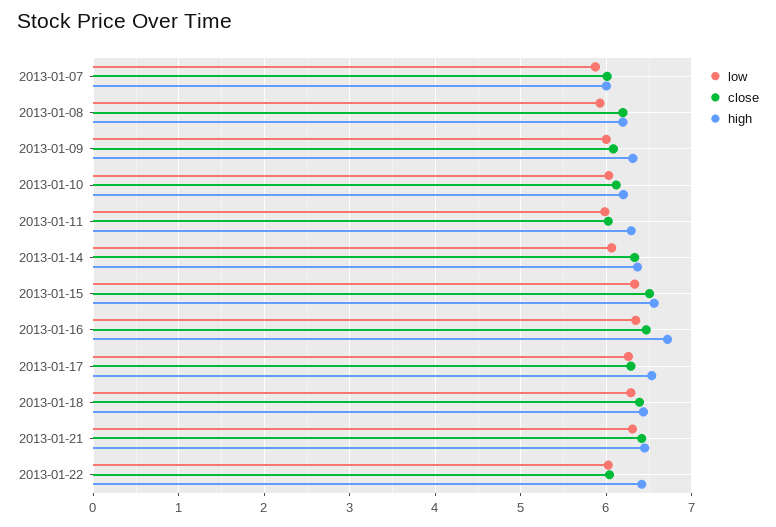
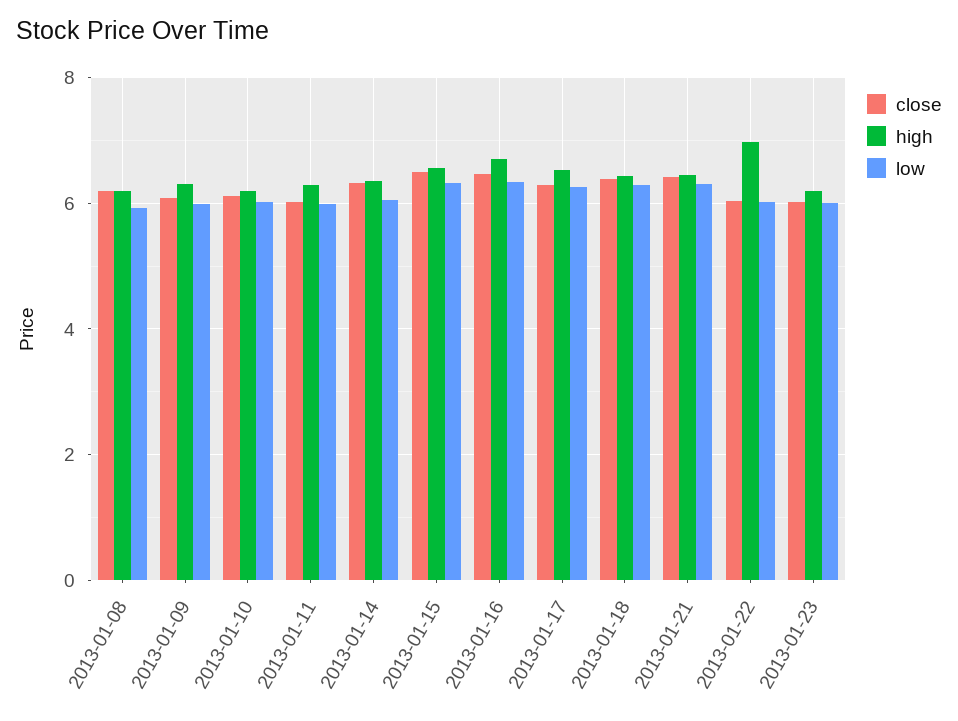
low, 2013-01-07: 5.9 -> none
close, 2013-01-07: 6 -> none
high, 2013-01-07: 6 -> none
high, 2013-01-22: 6.4 -> 7
close, 2013-01-23: none -> 6
high, 2013-01-23: none -> 6.2
low, 2013-01-23: none -> 6

